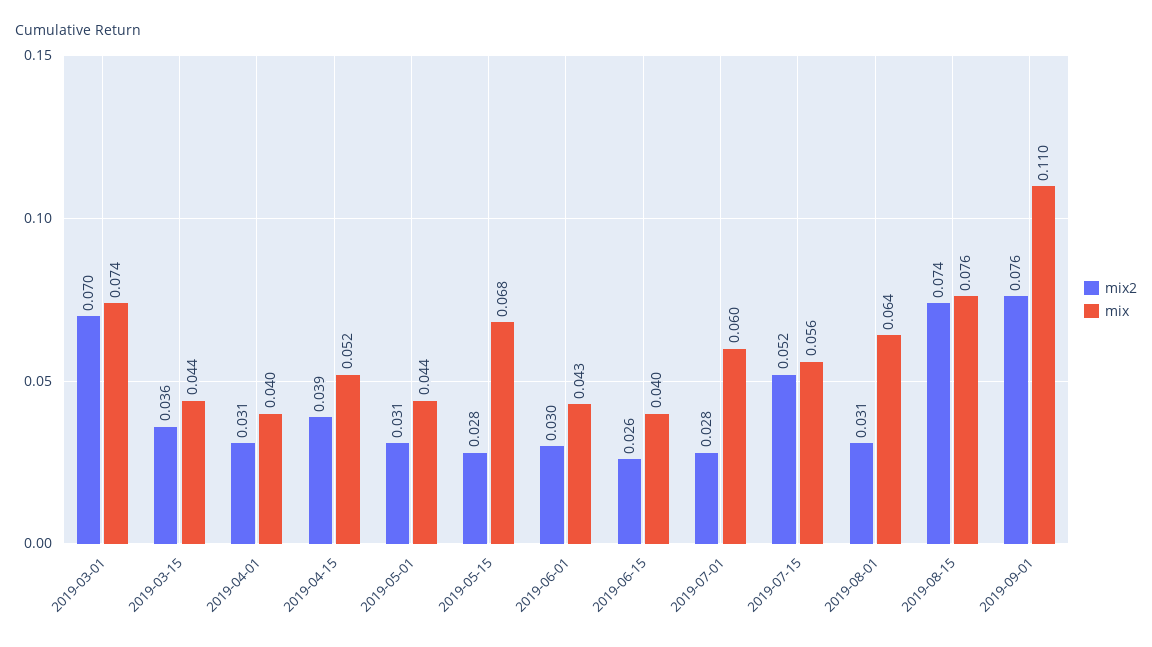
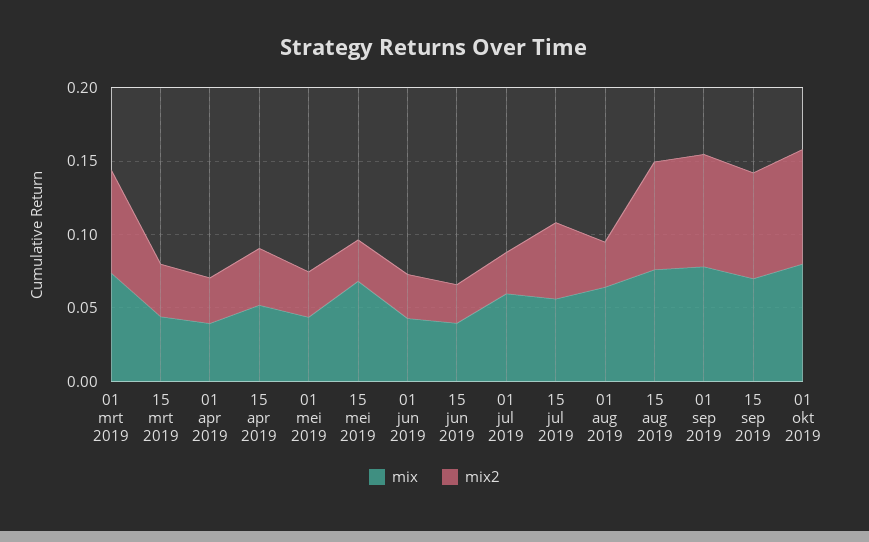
mix, 2019-09-01: 0.11 -> 0.08
mix, 15 sep 2019: none -> 0.07
mix2, 15 sep 2019: none -> 0.07
mix, 01 okt 2019: none -> 0.08
mix2, 01 okt 2019: none -> 0.08

